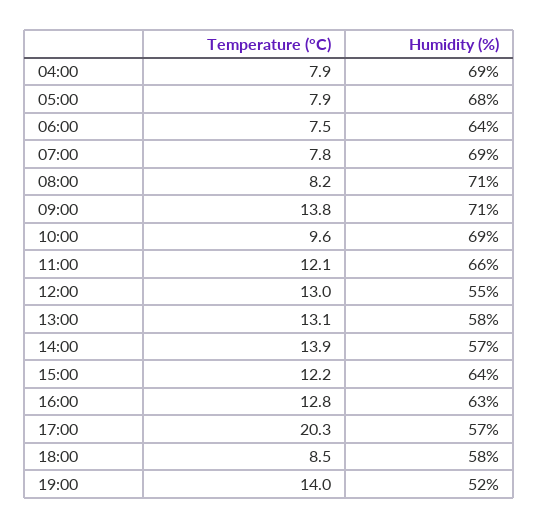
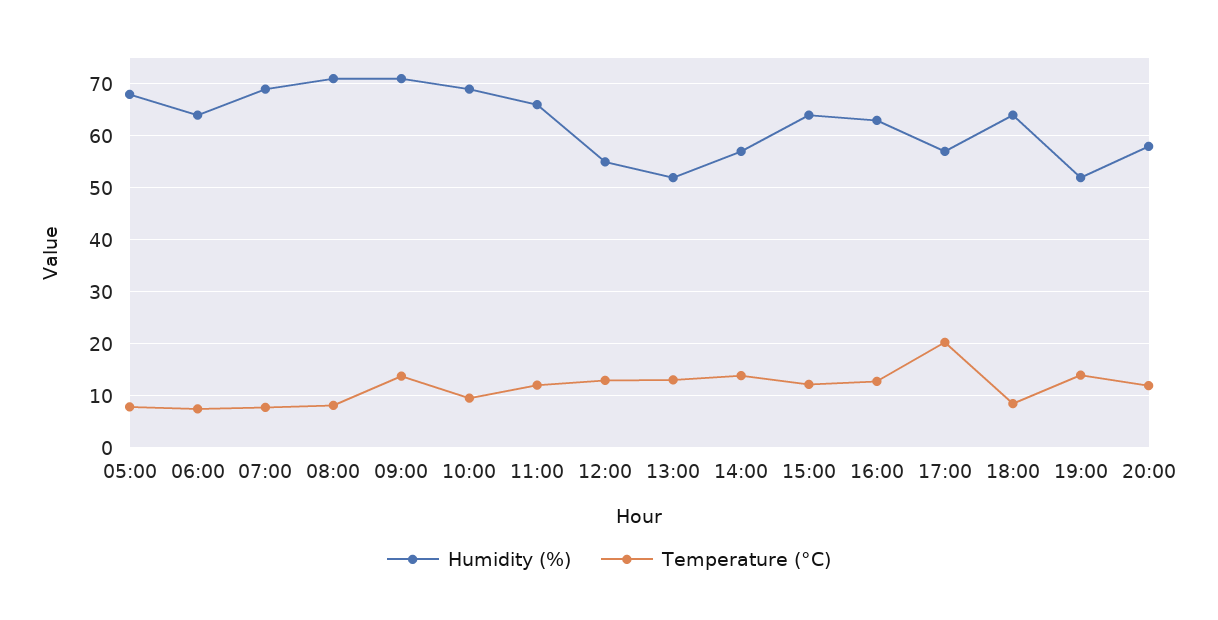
Temperature (°C), 04:00: 7.9 -> none
Humidity (%), 04:00: 69 -> none
Humidity (%), 13:00: 58 -> 52
Humidity (%), 18:00: 58 -> 64
Humidity (%), 20:00: none -> 58
Temperature (°C), 20:00: none -> 12

